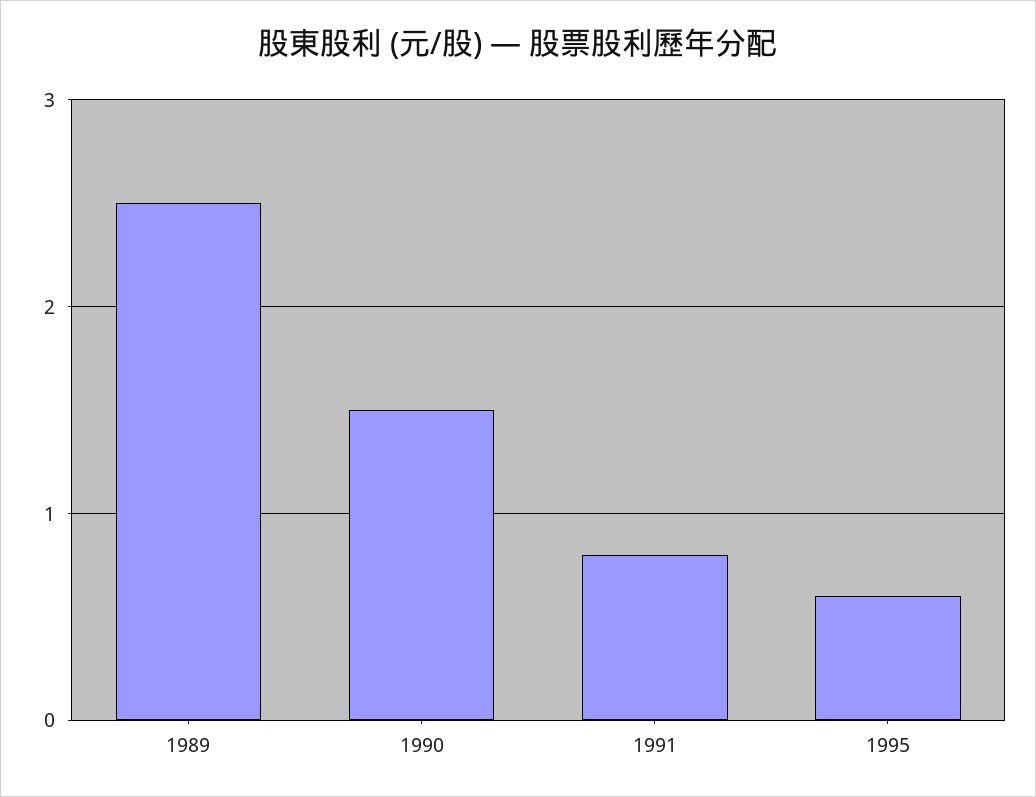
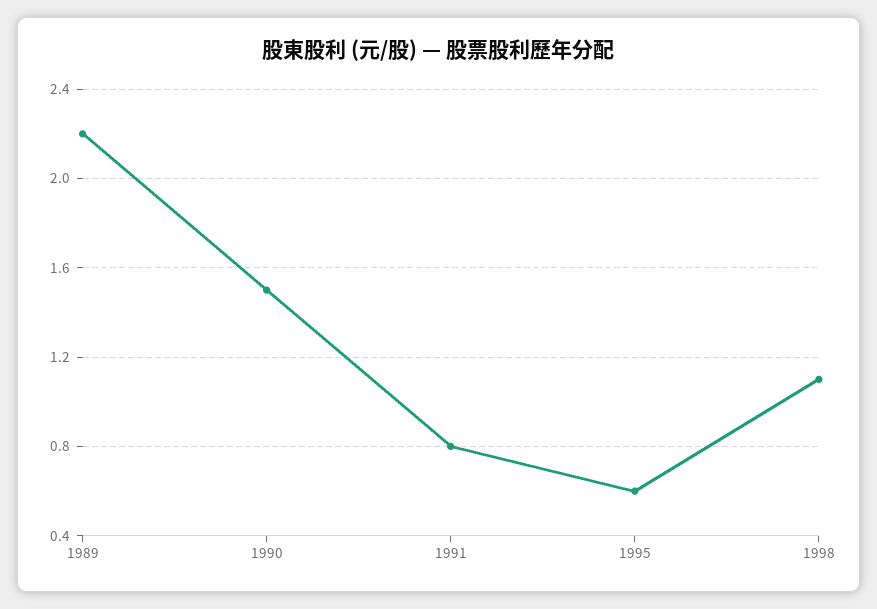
1989: 2.5 -> 2.2
1998: none -> 1.1

